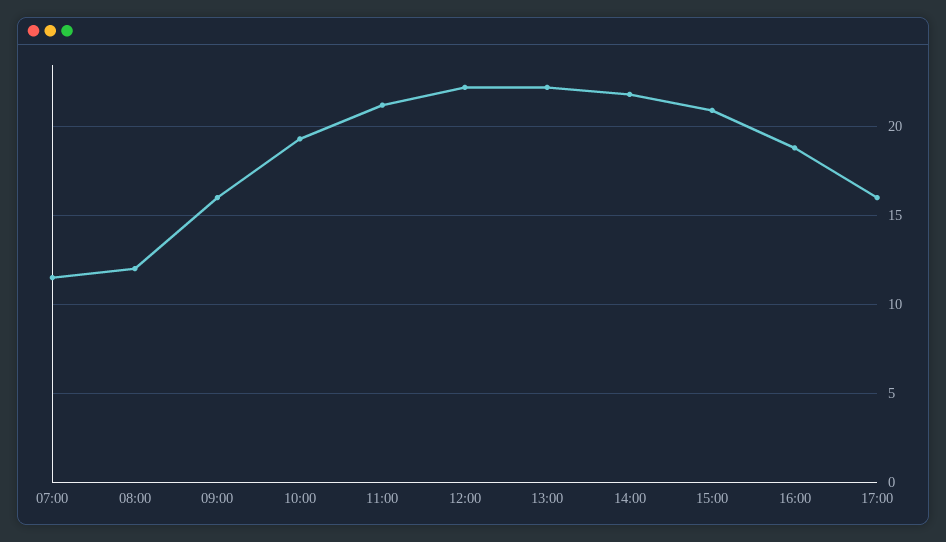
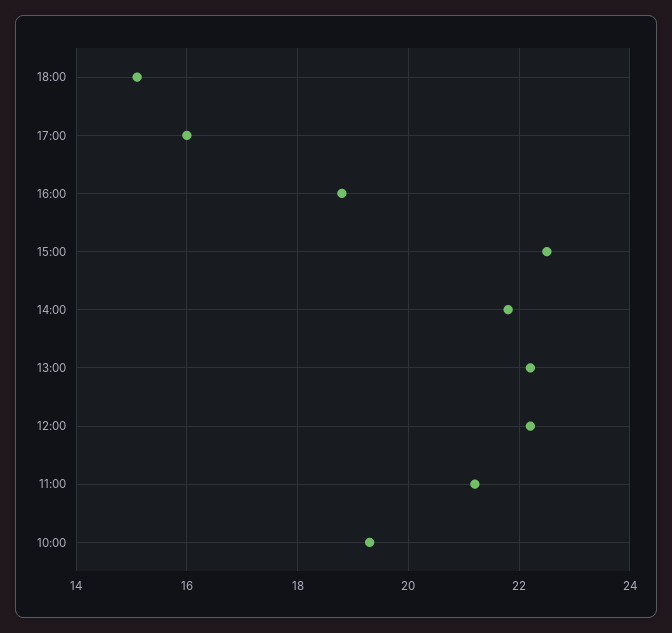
07:00: 11.5 -> none
08:00: 12 -> none
09:00: 16 -> none
15:00: 21 -> 22.5
18:00: none -> 15

